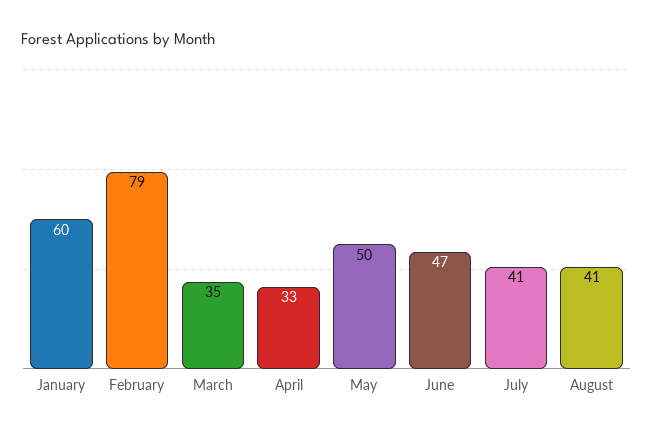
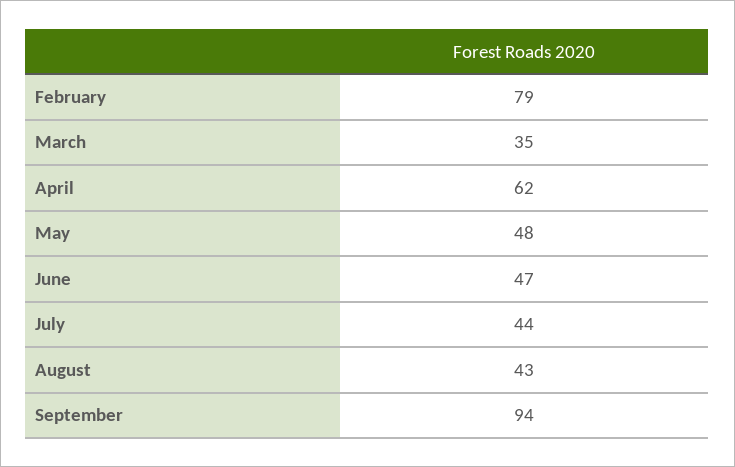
January: 60 -> none
April: 33 -> 62
May: 50 -> 48
July: 41 -> 44
August: 41 -> 43
September: none -> 94

